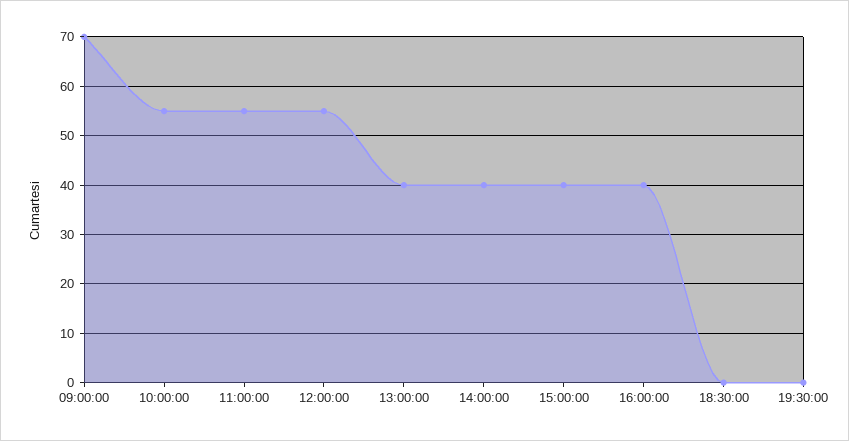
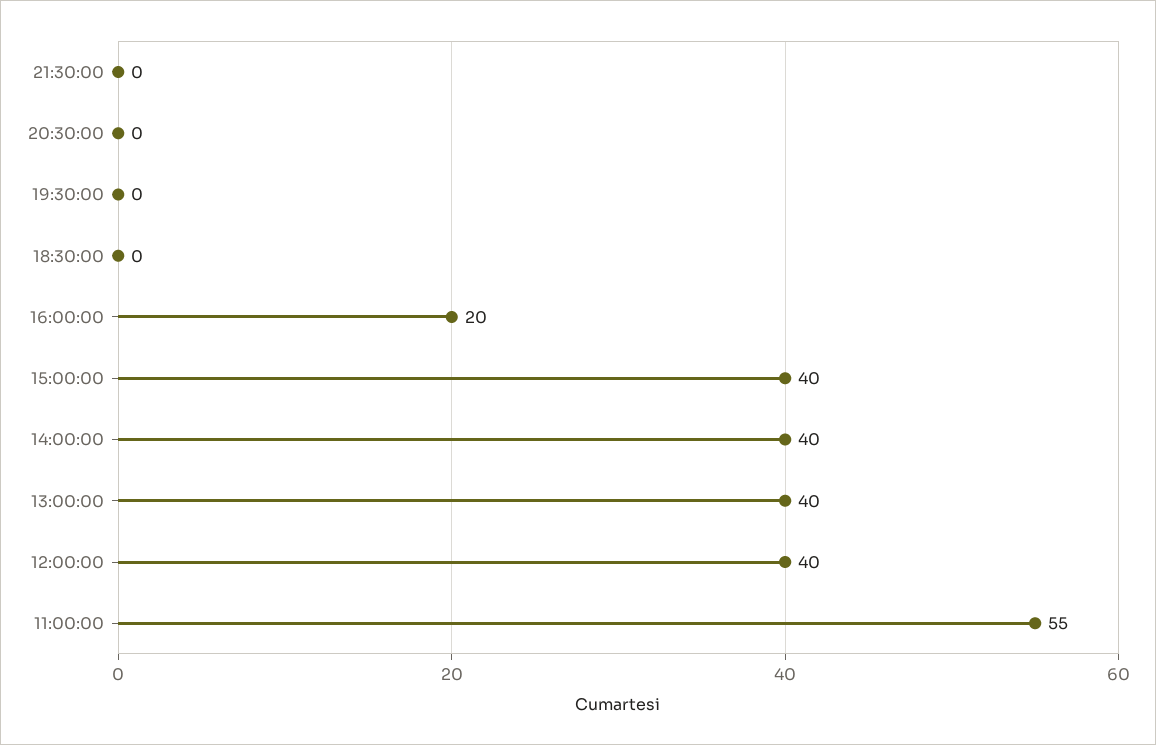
09:00:00: 70 -> none
10:00:00: 55 -> none
12:00:00: 55 -> 40
16:00:00: 40 -> 20
21:30:00: none -> 0
20:30:00: none -> 0

